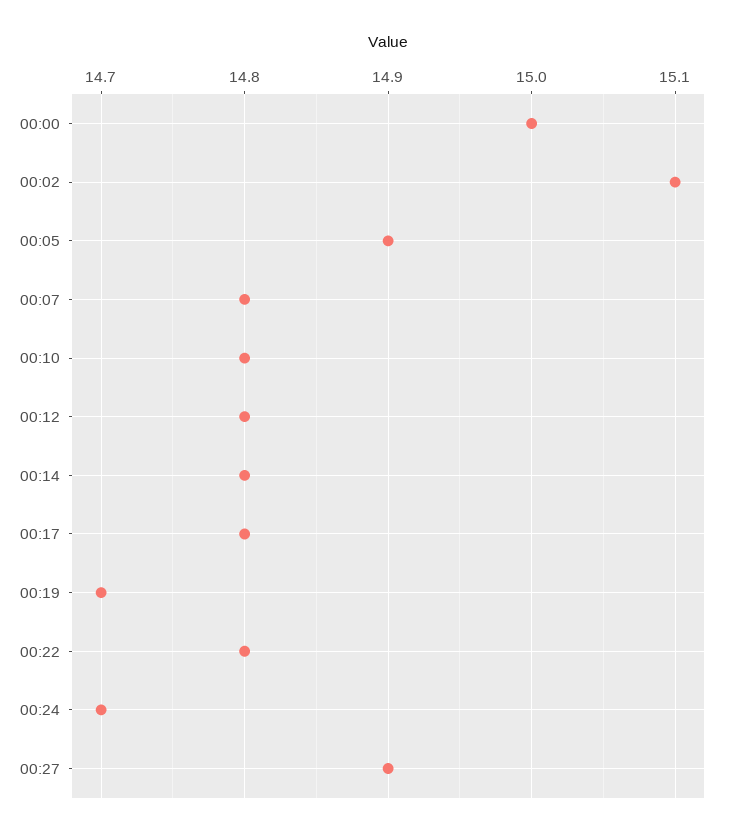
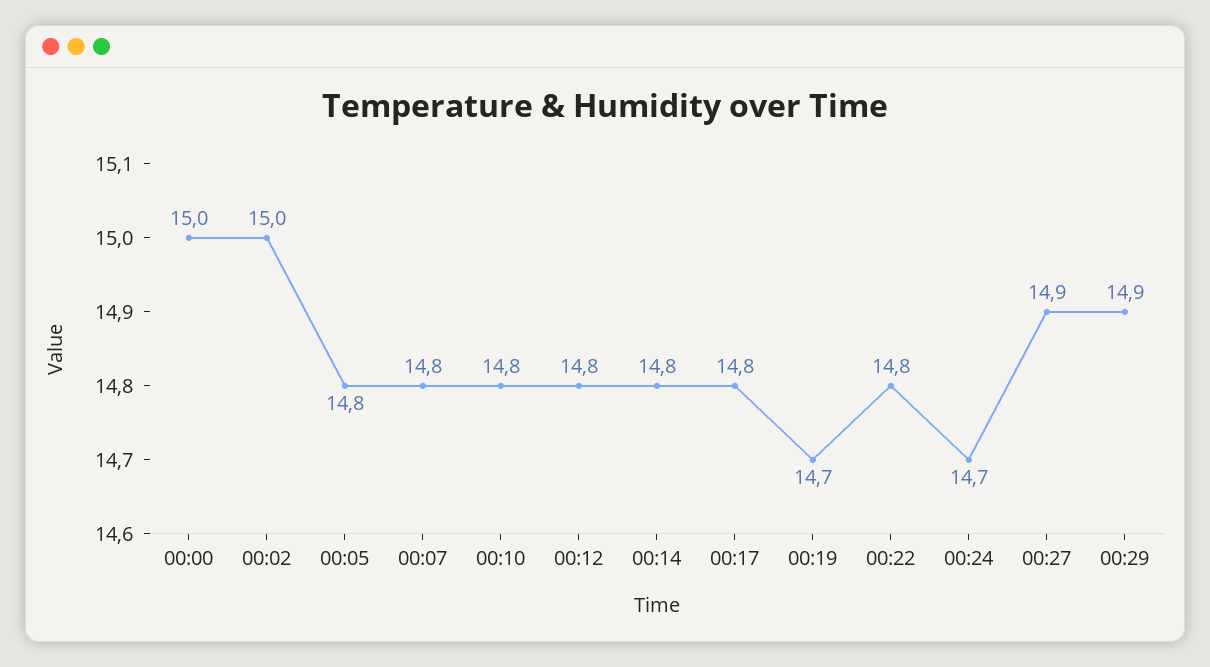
00:02: 15.1 -> 15
00:05: 14.9 -> 14.8
00:29: none -> 14.9

